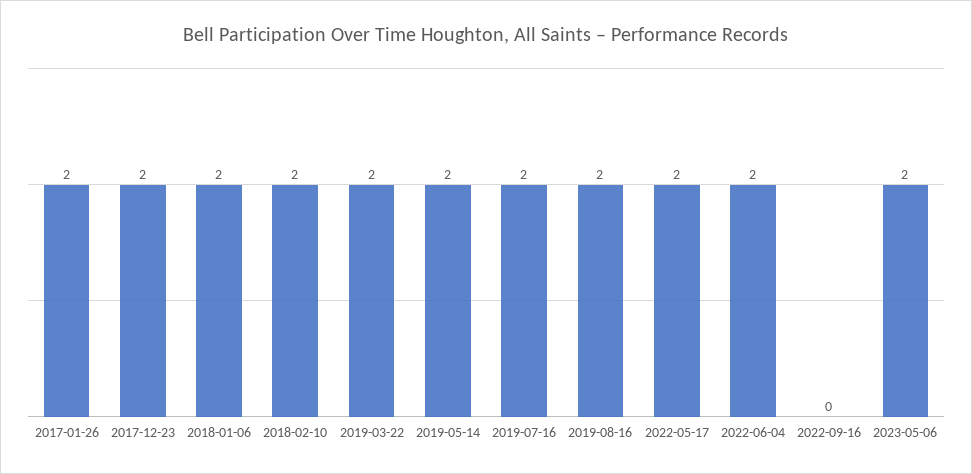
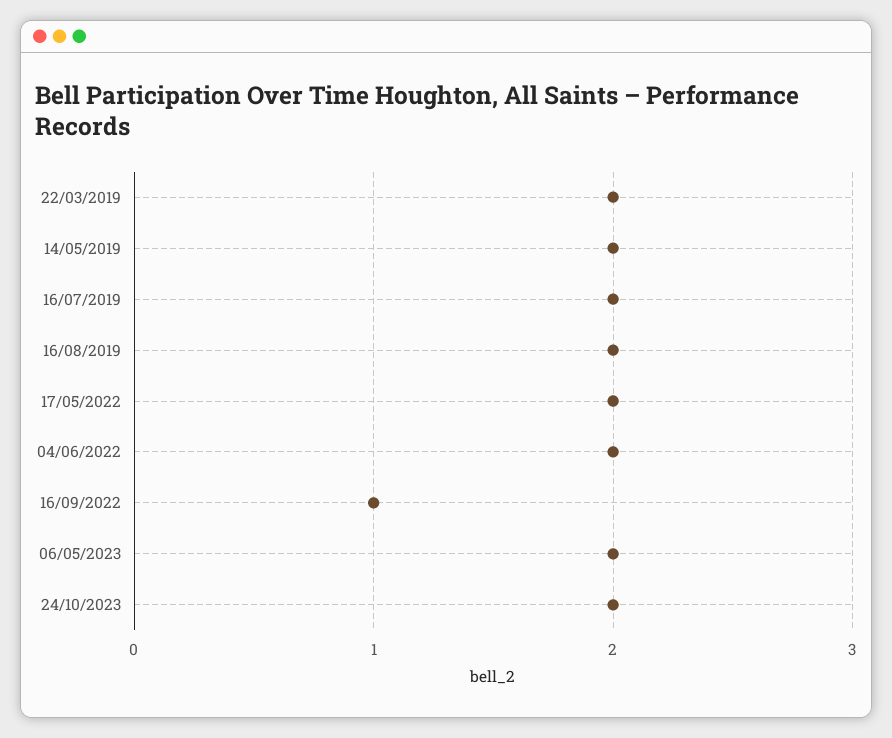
2017-01-26: 2 -> none
2017-12-23: 2 -> none
2018-01-06: 2 -> none
2018-02-10: 2 -> none
2022-09-16: 0 -> 1
24/10/2023: none -> 2

